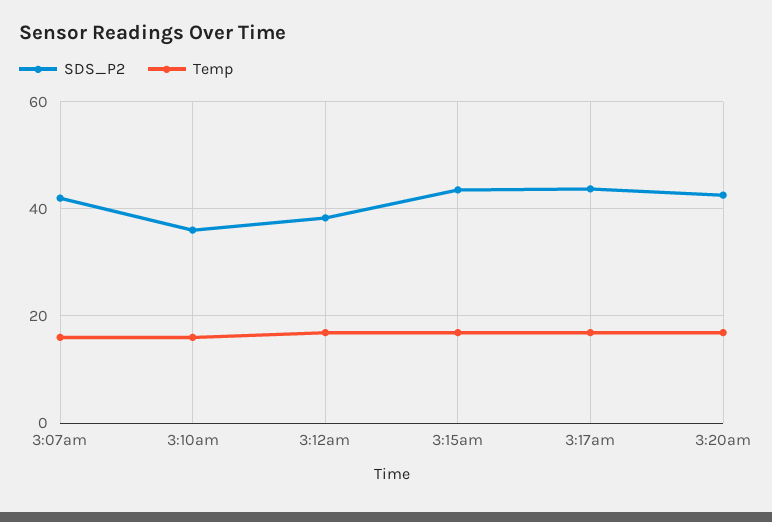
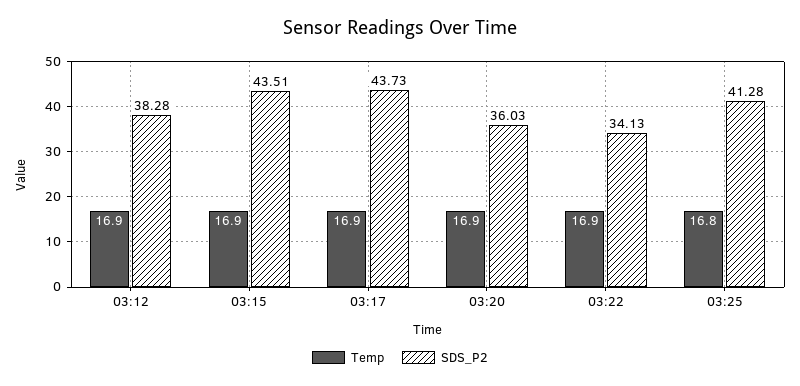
SDS_P2, 3:07am: 42 -> none
Temp, 3:07am: 16 -> none
SDS_P2, 3:10am: 36 -> none
Temp, 3:10am: 16 -> none
SDS_P2, 3:20am: 42 -> 36.03
Temp, 03:22: none -> 16.9
SDS_P2, 03:22: none -> 34.13
Temp, 03:25: none -> 16.8
SDS_P2, 03:25: none -> 41.28

